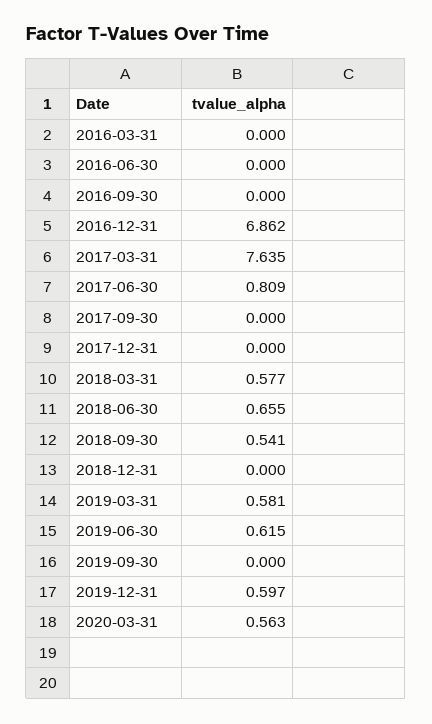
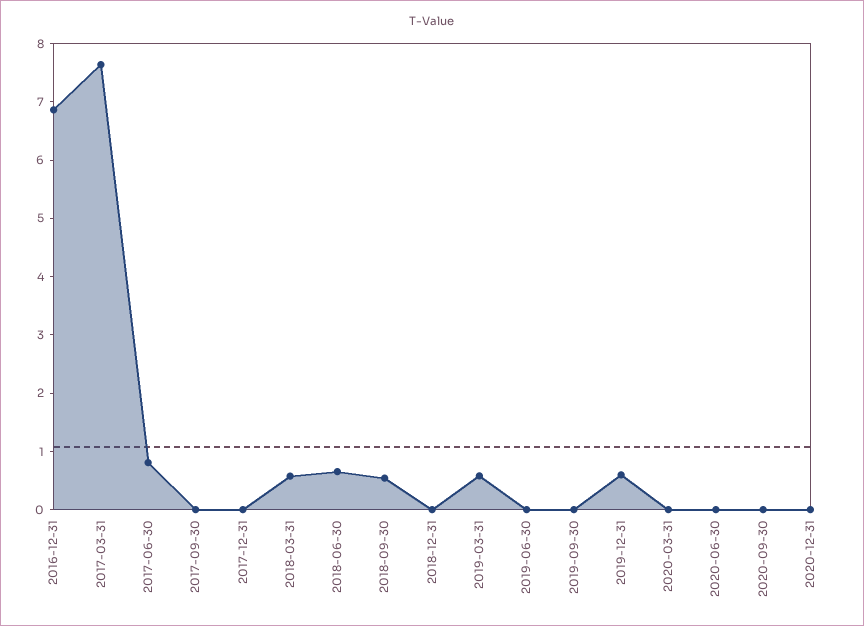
2016-03-31: 0 -> none
2016-06-30: 0 -> none
2016-09-30: 0 -> none
2019-06-30: 0.615 -> 0
2020-03-31: 0.563 -> 0
2020-06-30: none -> 0
2020-09-30: none -> 0
2020-12-31: none -> 0

